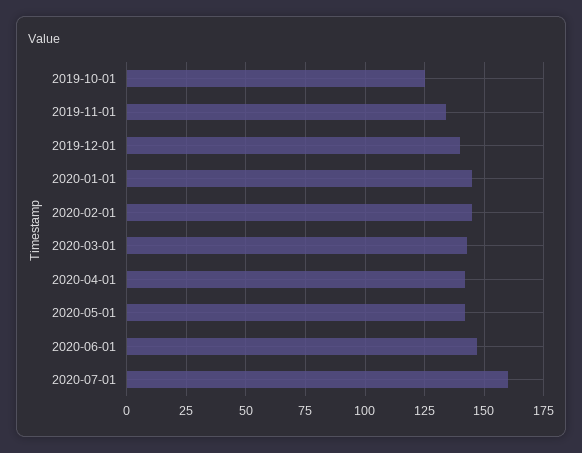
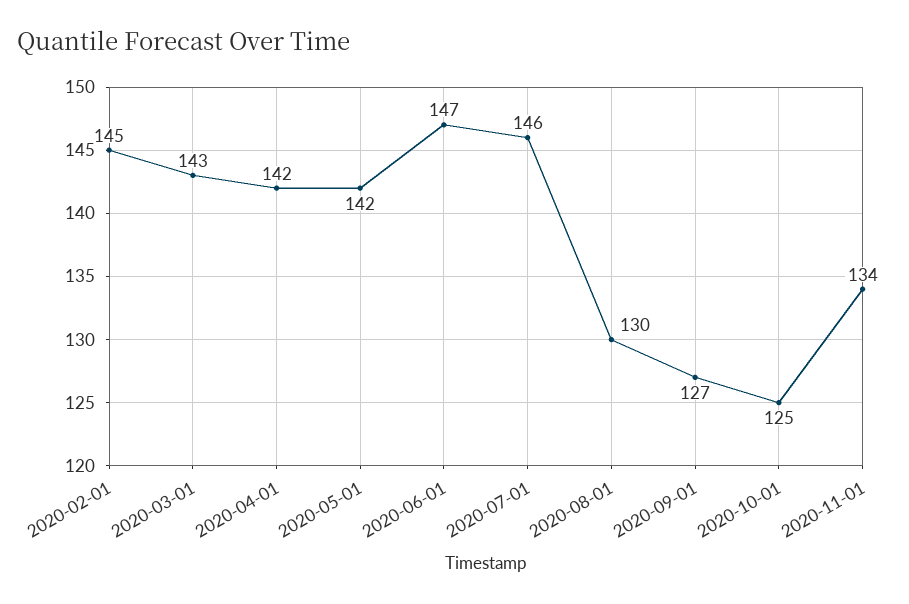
2019-10-01: 125 -> none
2019-11-01: 135 -> none
2019-12-01: 140 -> none
2020-01-01: 145 -> none
2020-07-01: 160 -> 146
2020-08-01: none -> 130
2020-09-01: none -> 127
2020-10-01: none -> 125
2020-11-01: none -> 134

